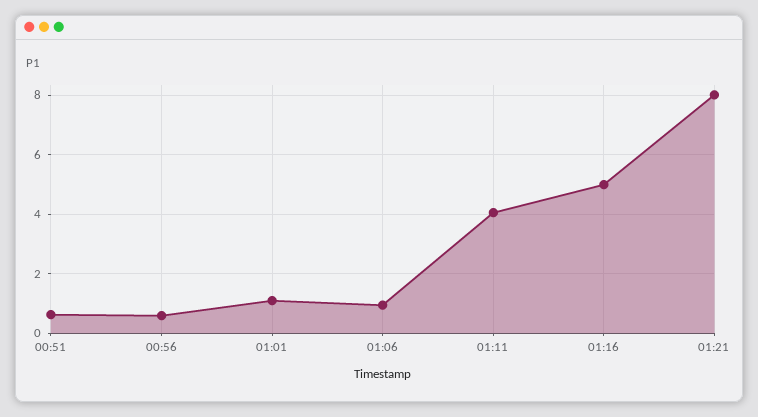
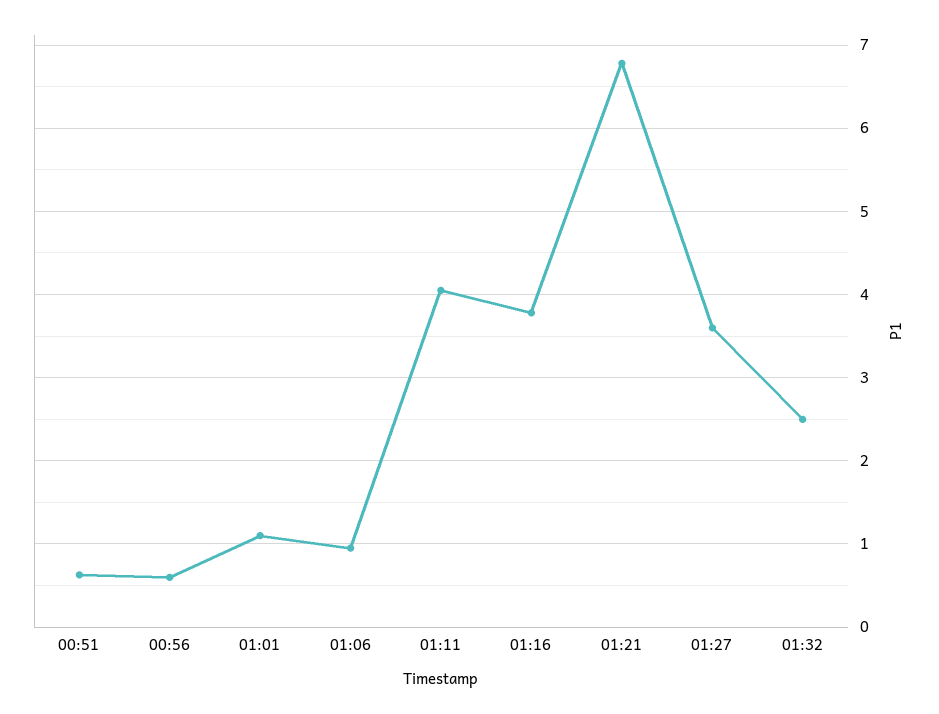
01:16: 5 -> 3.8
01:21: 8 -> 6.8
01:27: none -> 3.6
01:32: none -> 2.5

